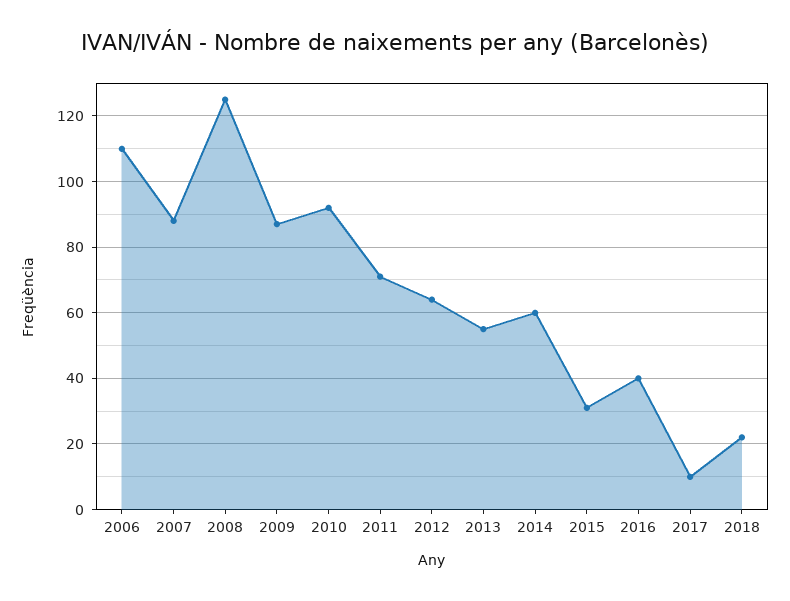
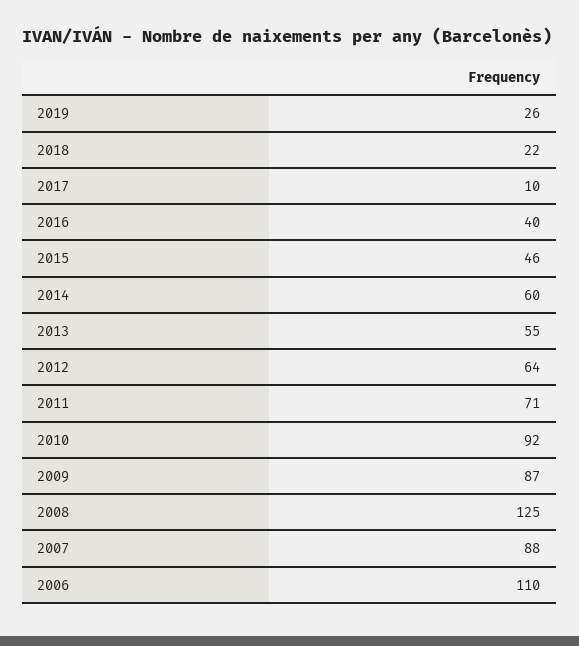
2015: 30 -> 46
2019: none -> 26

